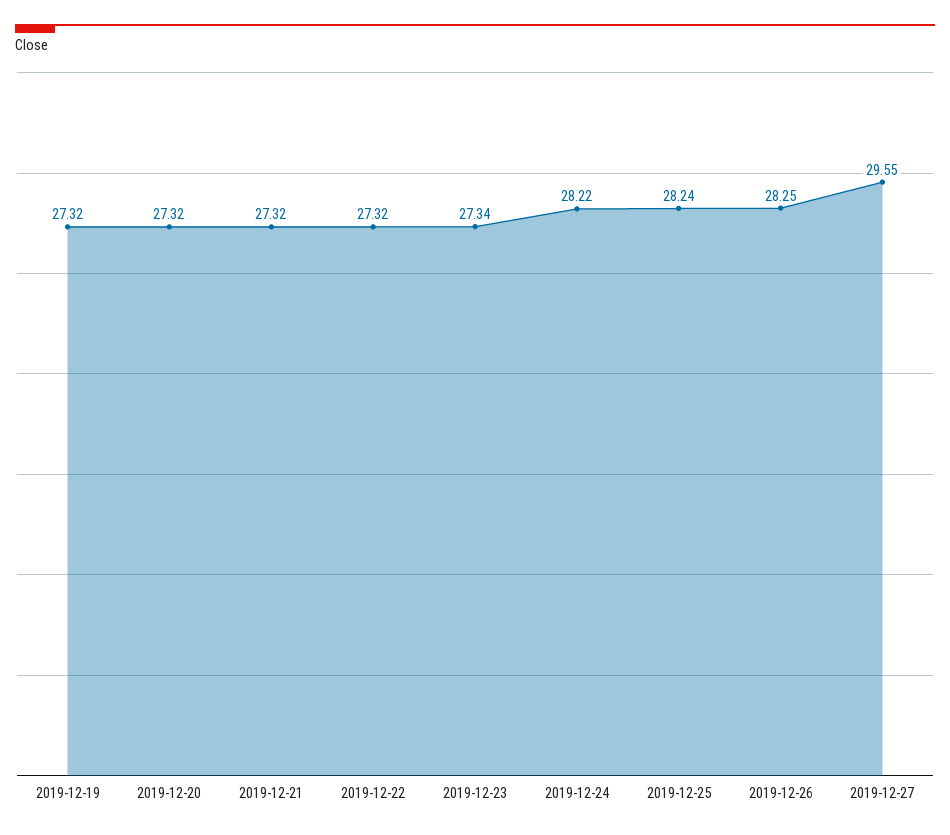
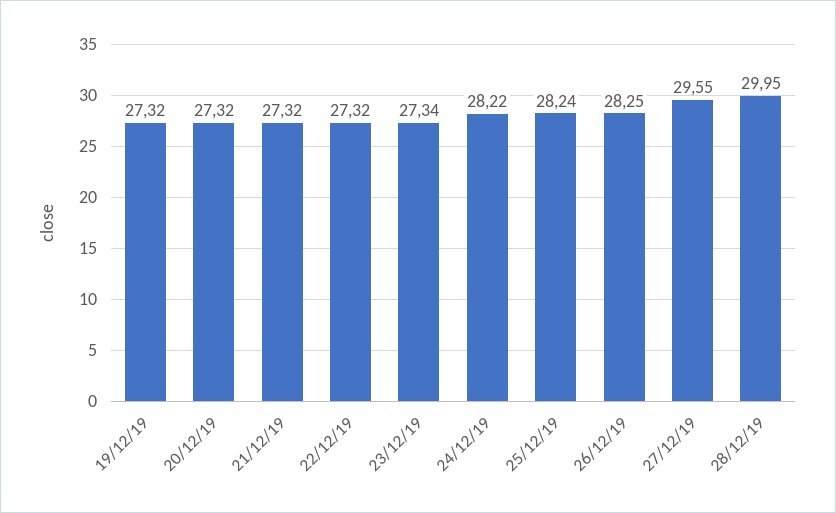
28/12/19: none -> 29.95

